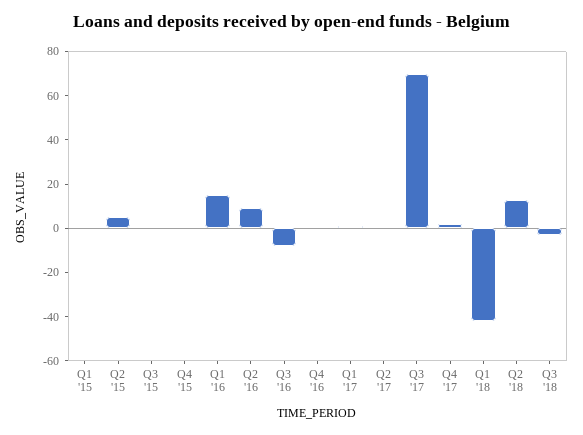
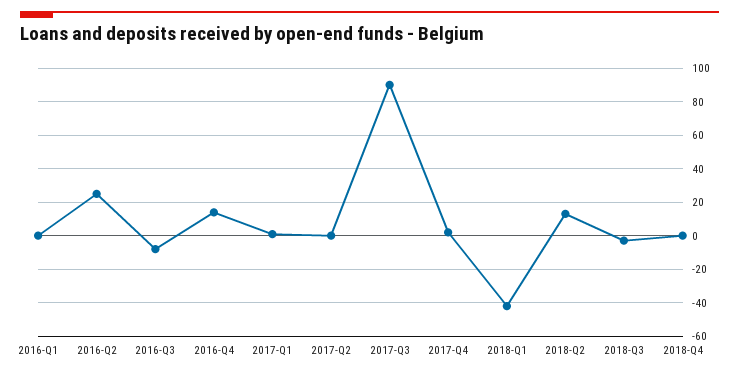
Q1 '15: 0 -> none
Q2 '15: 5 -> none
Q3 '15: 0 -> none
Q4 '15: 0 -> none
Q1 '16: 15 -> 0
Q2 '16: 10 -> 25
Q4 '16: 0 -> 15
Q3 '17: 70 -> 90
2018-Q4: none -> 0

